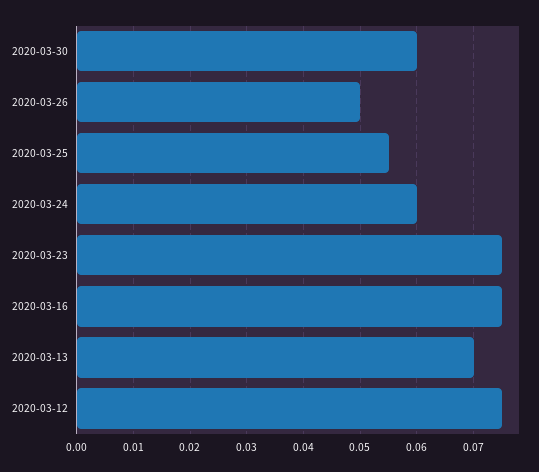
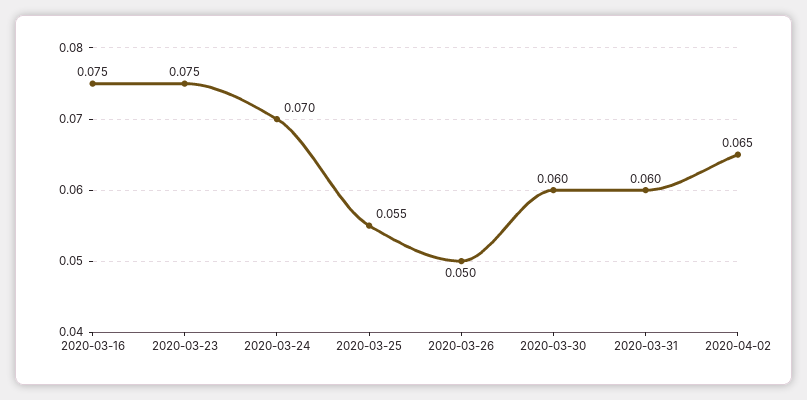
2020-03-24: 0.06 -> 0.07
2020-03-13: 0.07 -> none
2020-03-12: 0.075 -> none
2020-03-31: none -> 0.06
2020-04-02: none -> 0.065

